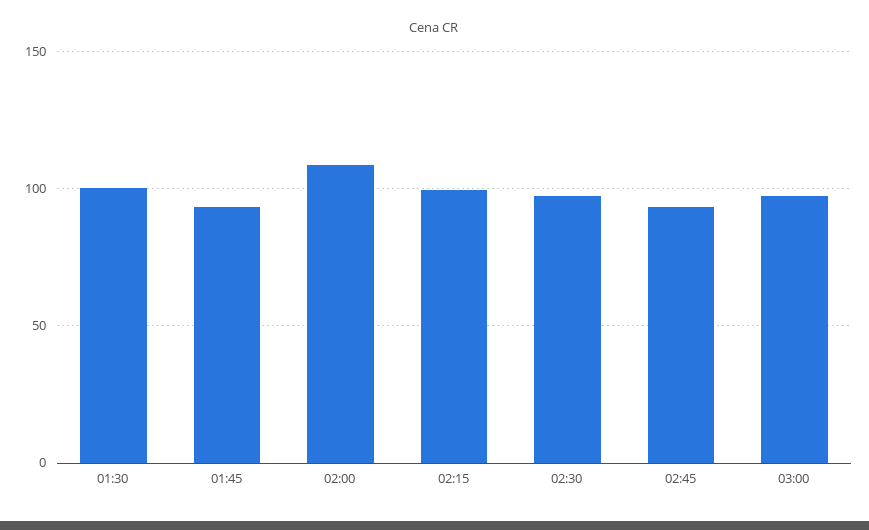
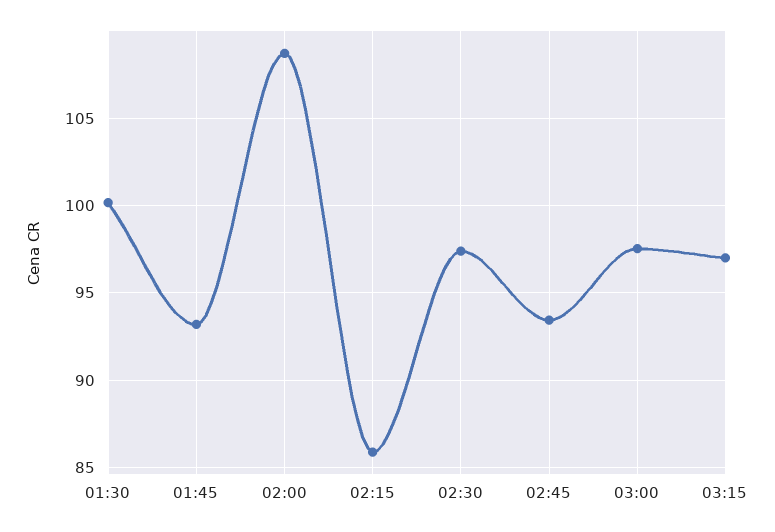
02:15: 100 -> 86
03:15: none -> 97

